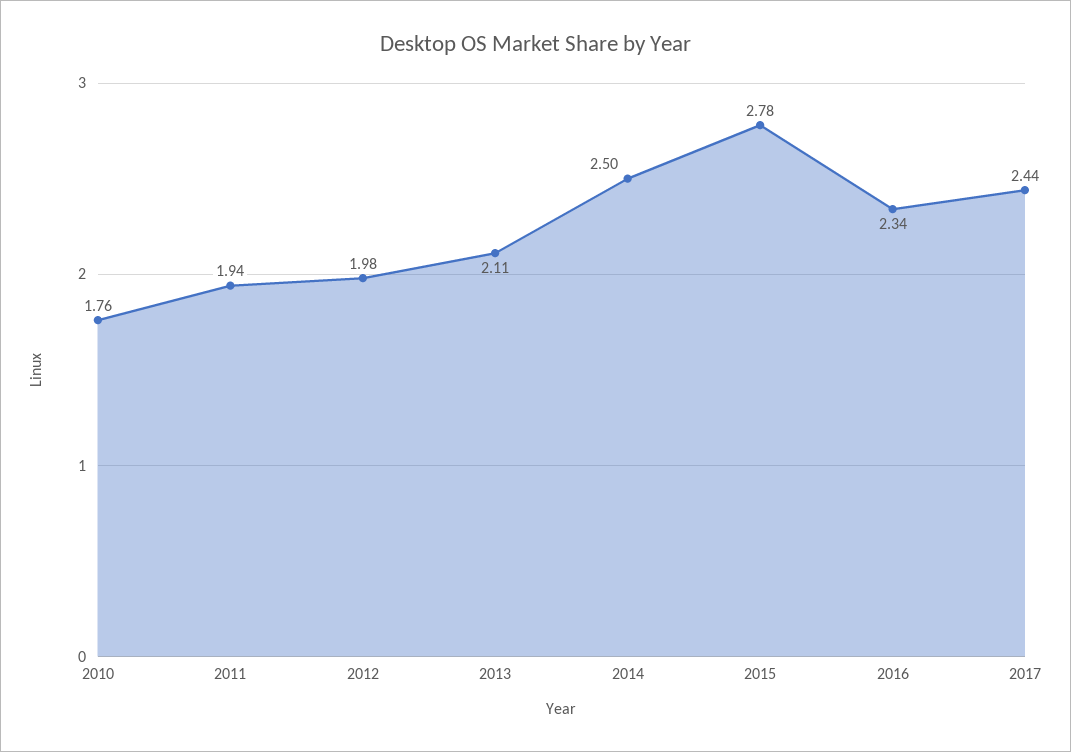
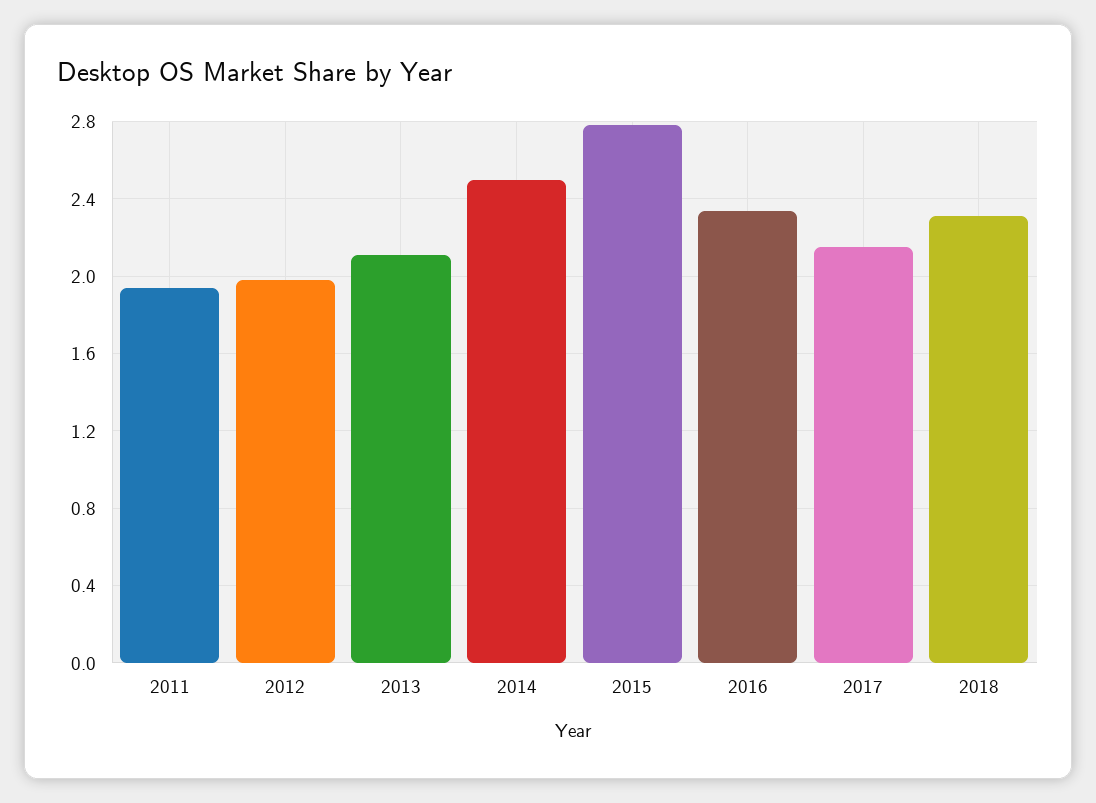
2010: 1.76 -> none
2017: 2.44 -> 2.15
2018: none -> 2.3

